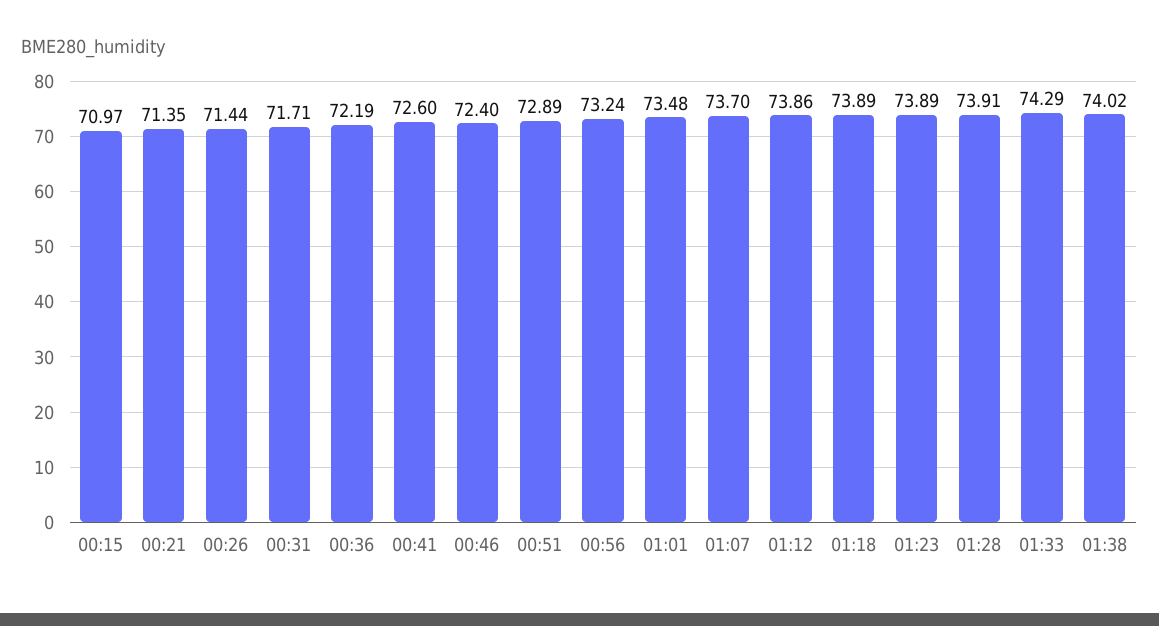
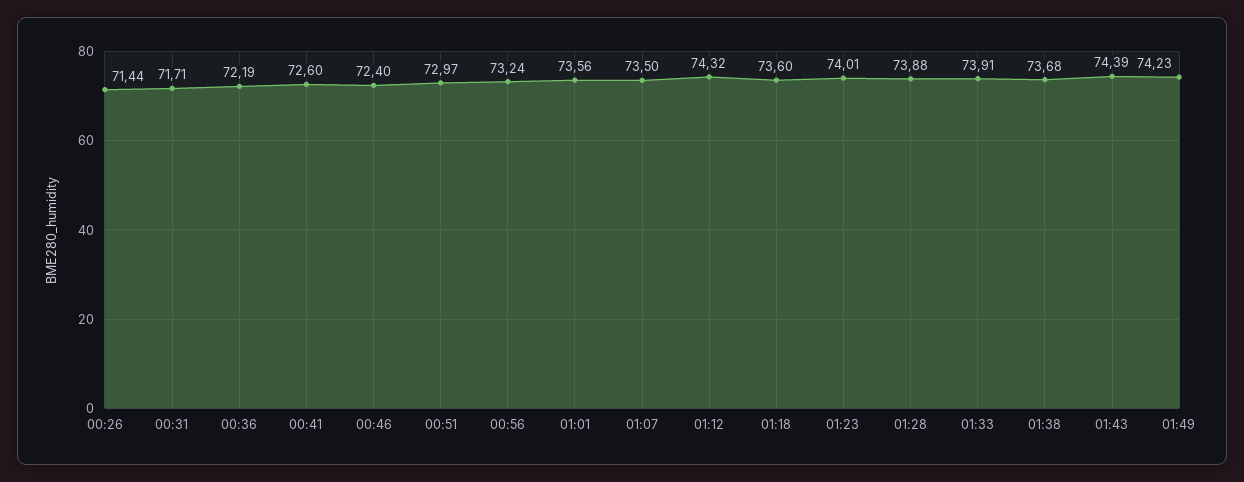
00:15: 70.97 -> none
00:21: 71.35 -> none
00:51: 72.89 -> 72.97
01:01: 73.48 -> 73.56
01:07: 73.7 -> 73.5
01:12: 73.86 -> 74.32
01:18: 73.89 -> 73.6
01:23: 73.89 -> 74.01
01:28: 73.91 -> 73.88
01:33: 74.29 -> 73.91
01:38: 74.02 -> 73.68
01:43: none -> 74.39
01:49: none -> 74.23

